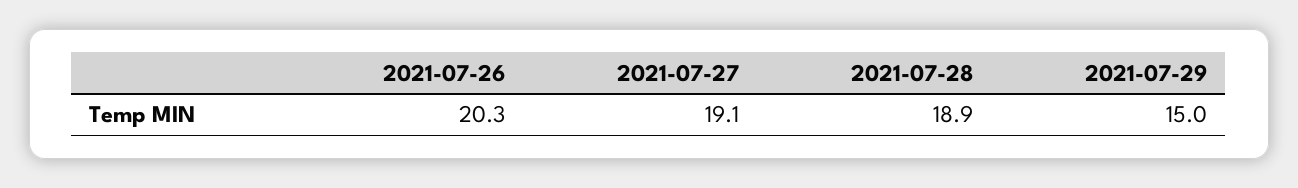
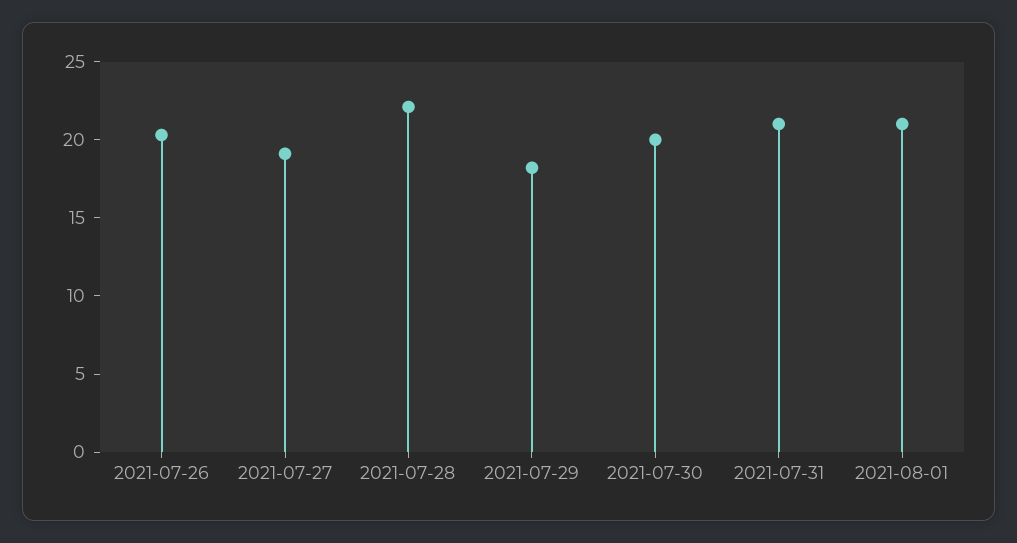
2021-07-28: 18.9 -> 22
2021-07-29: 15 -> 18
2021-07-30: none -> 20
2021-07-31: none -> 21
2021-08-01: none -> 21

